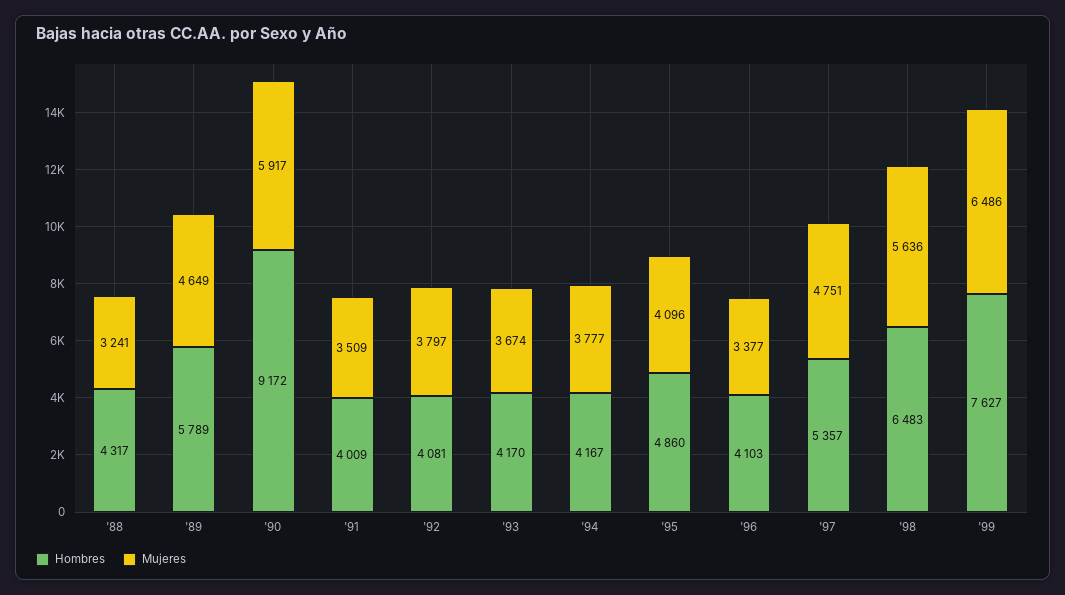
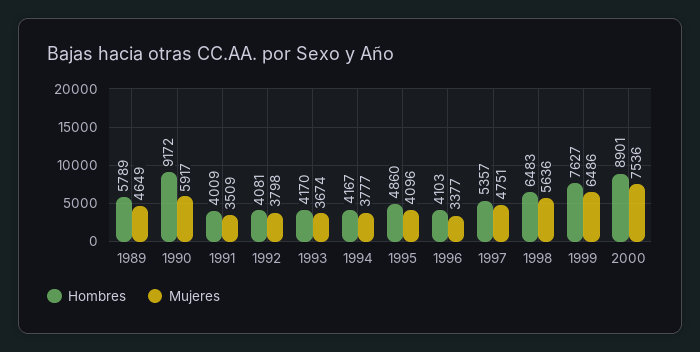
Hombres, '88: 4317 -> none
Mujeres, '88: 3241 -> none
Mujeres, '92: 3797 -> 3798
Hombres, 2000: none -> 8901
Mujeres, 2000: none -> 7536

